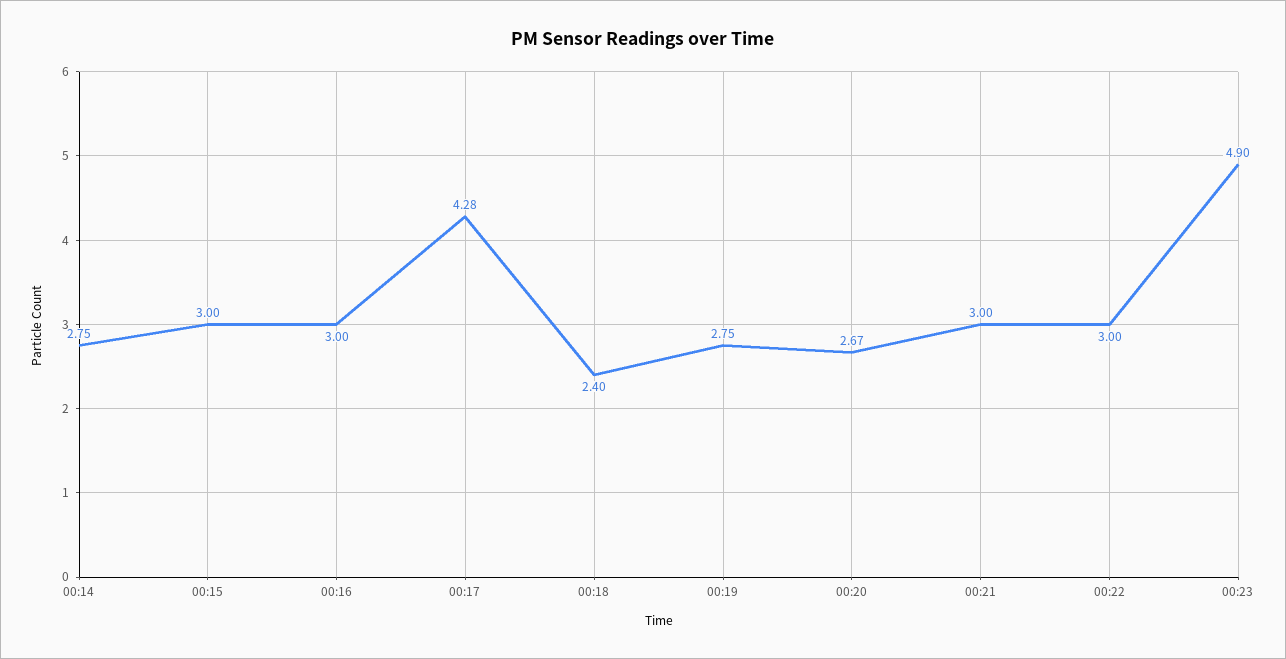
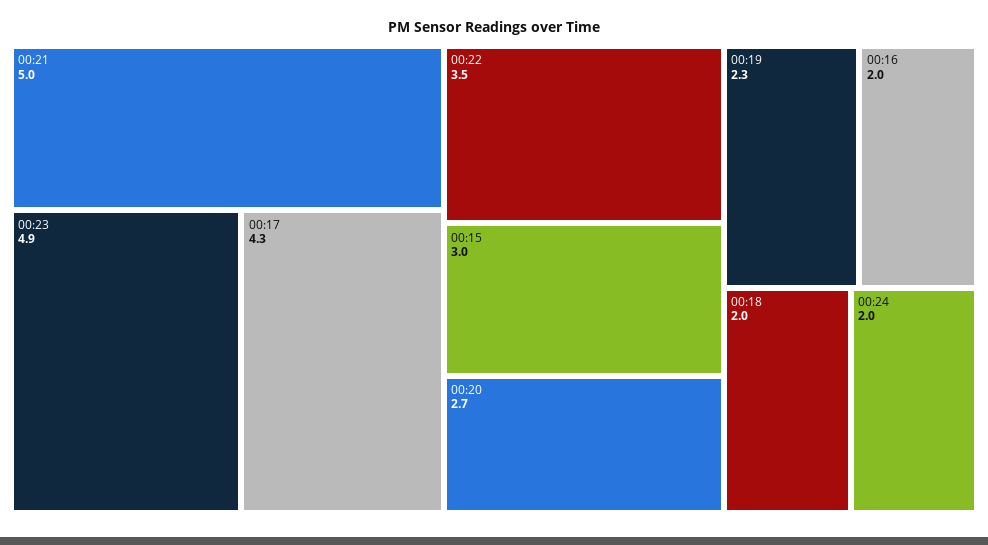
00:14: 2.75 -> none
00:16: 3 -> 2
00:18: 2.4 -> 2
00:19: 2.75 -> 2.3
00:21: 3 -> 5
00:22: 3 -> 3.5
00:24: none -> 2

